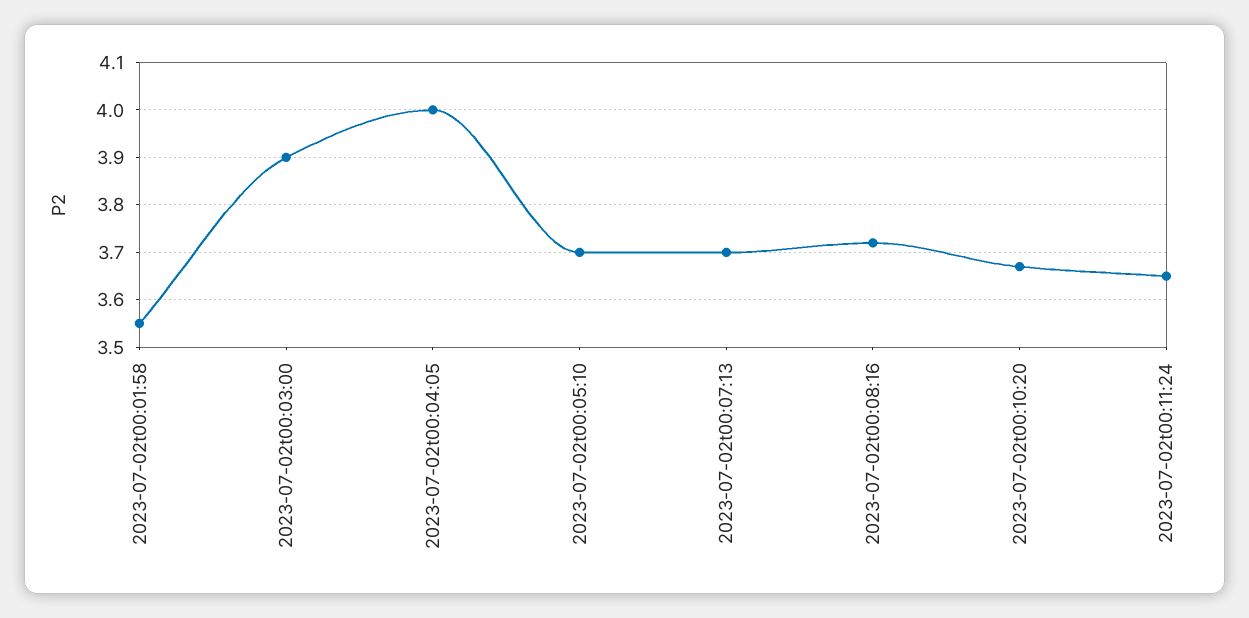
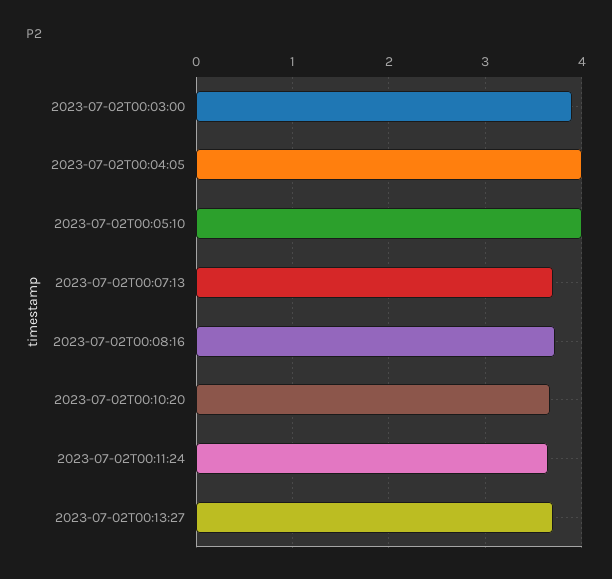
2023-07-02t00:01:58: 3.55 -> none
2023-07-02t00:05:10: 3.7 -> 4
2023-07-02T00:13:27: none -> 3.7

